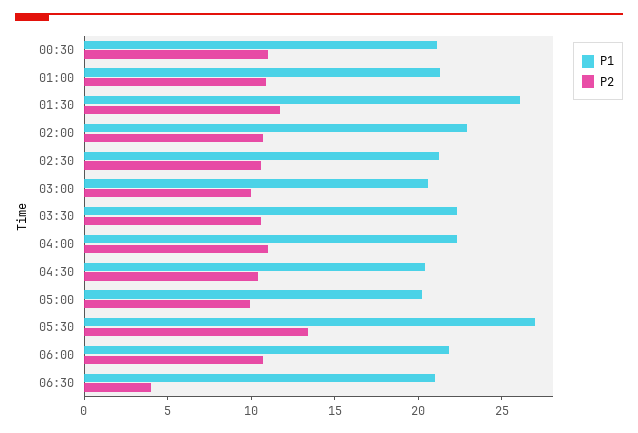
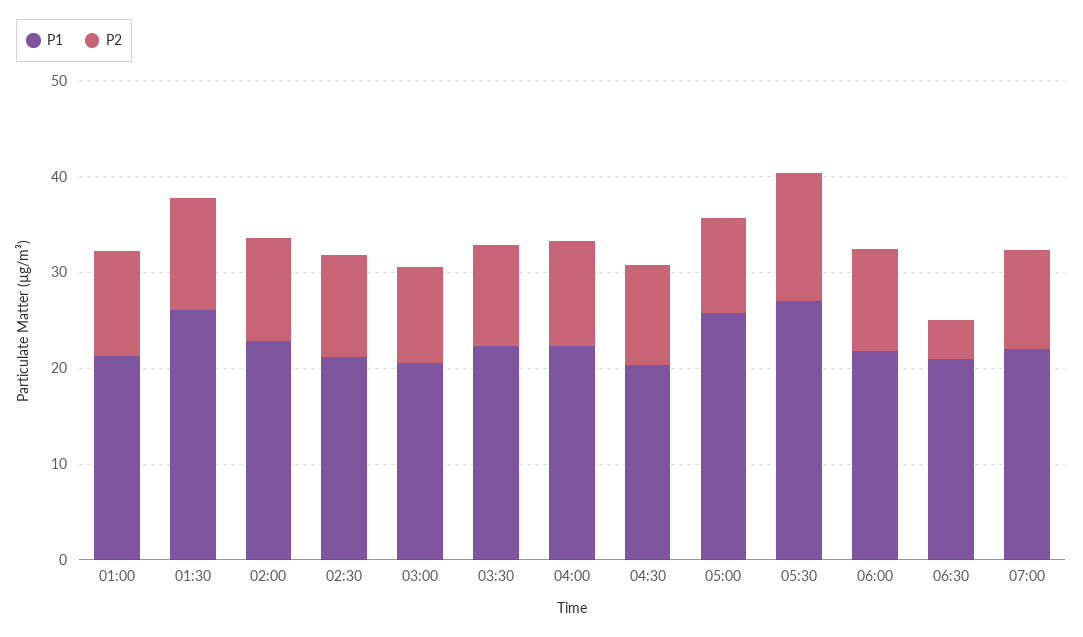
P1, 00:30: 21 -> none
P2, 00:30: 11 -> none
P1, 05:00: 20 -> 26
P1, 07:00: none -> 22
P2, 07:00: none -> 10

